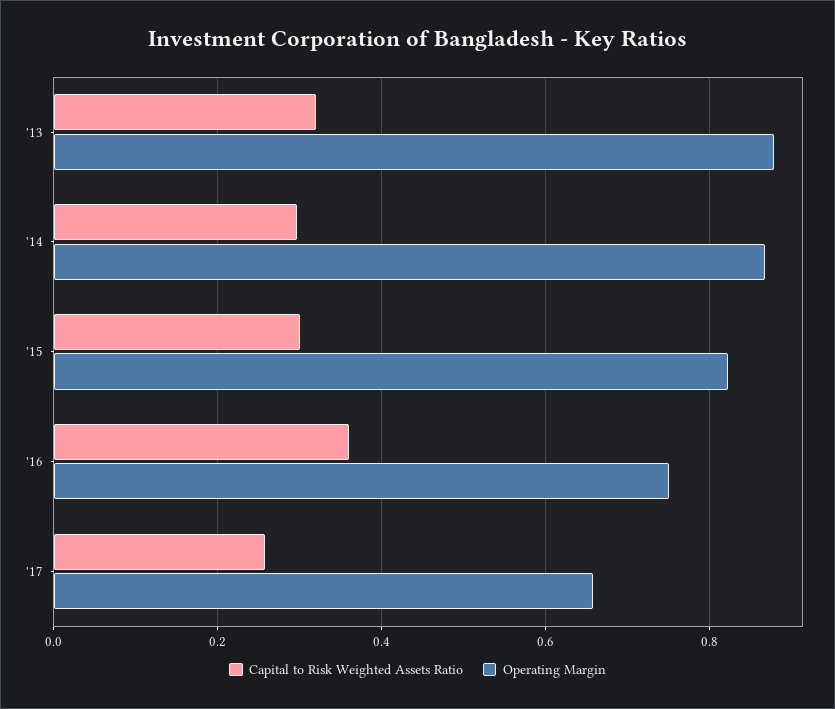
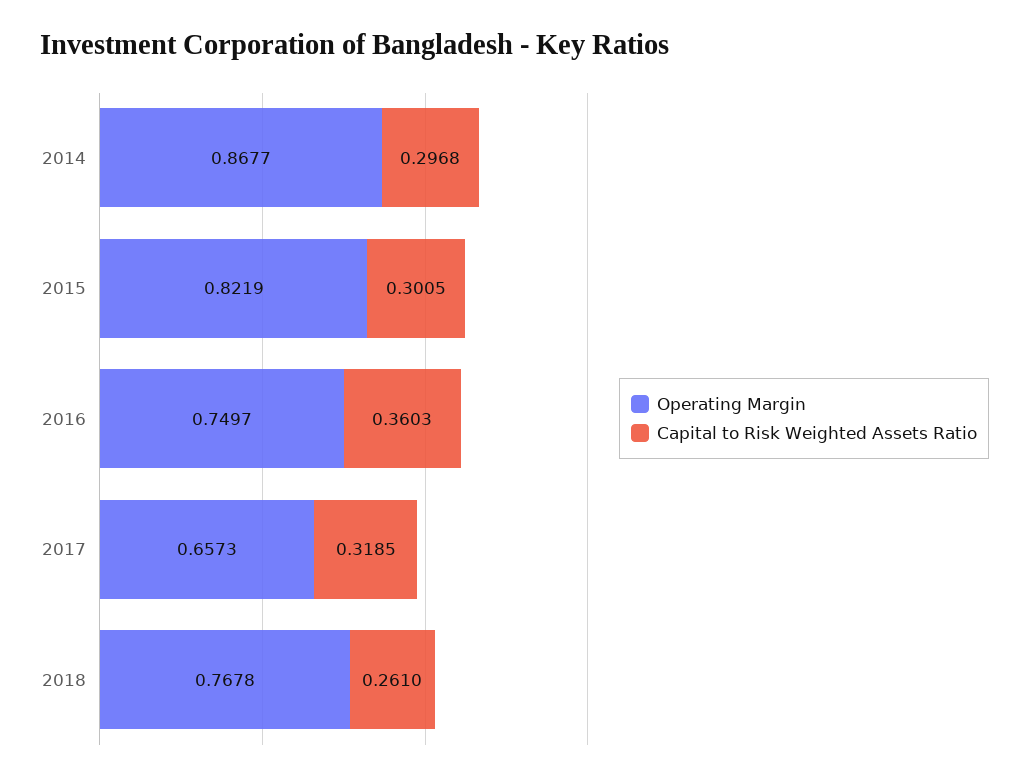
Capital to Risk Weighted Assets Ratio, '13: 0.32 -> none
Operating Margin, '13: 0.88 -> none
Capital to Risk Weighted Assets Ratio, '17: 0.26 -> 0.3185
Operating Margin, 2018: none -> 0.7678
Capital to Risk Weighted Assets Ratio, 2018: none -> 0.261

